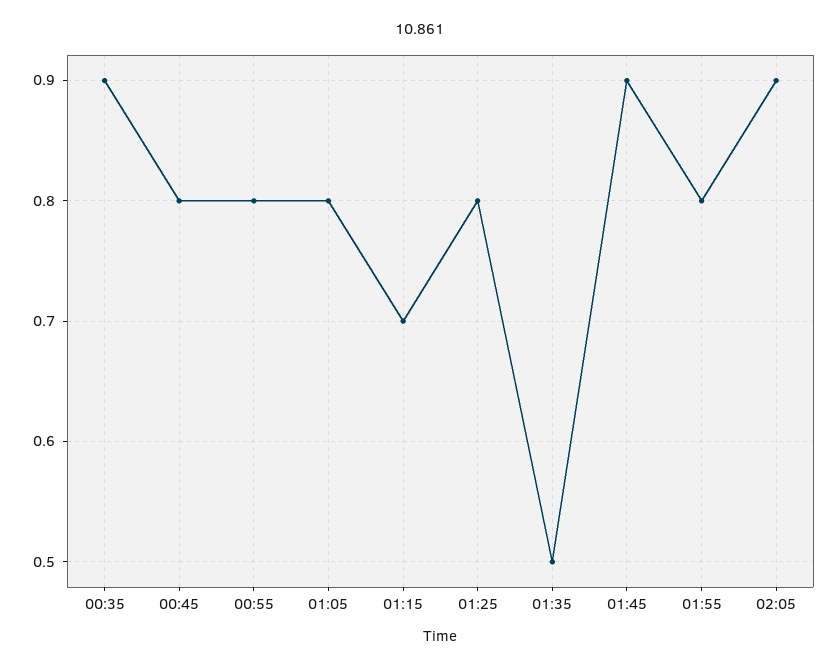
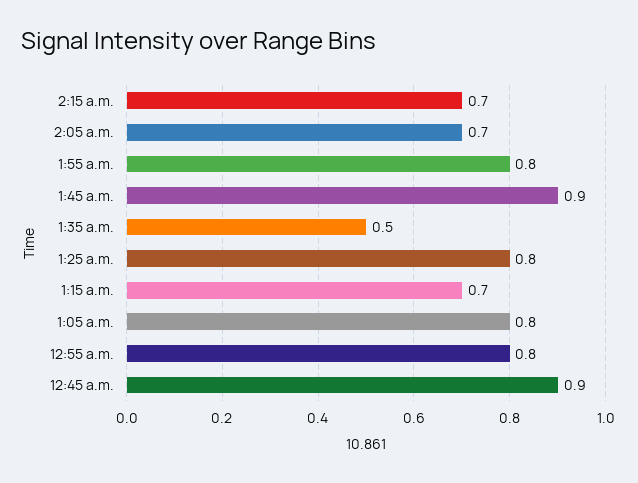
00:35: 0.9 -> none
00:45: 0.8 -> 0.9
02:05: 0.9 -> 0.7
2:15 a.m.: none -> 0.7

